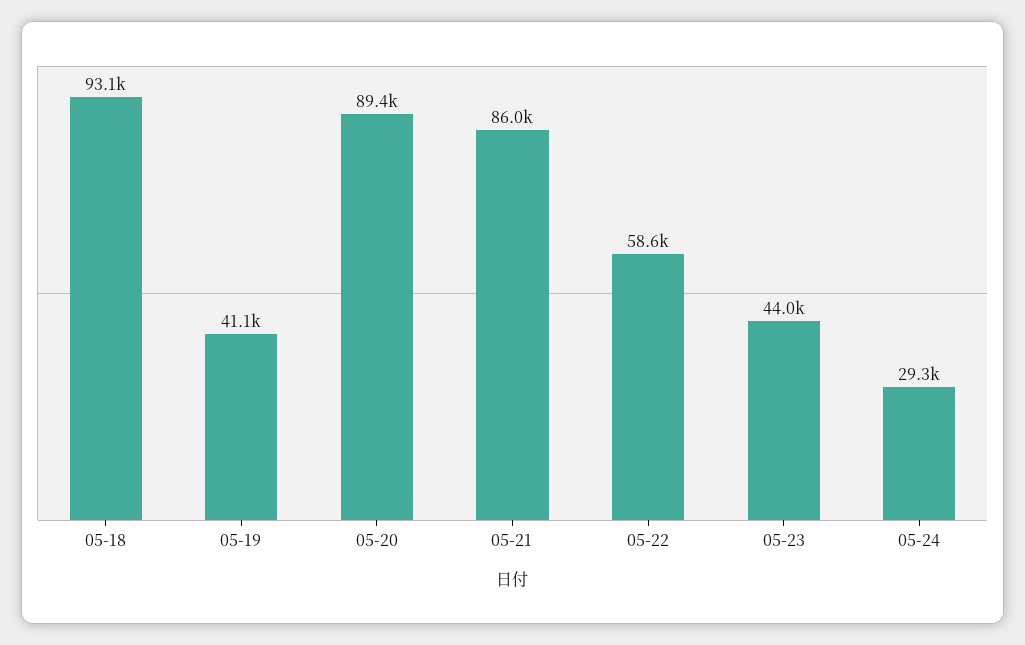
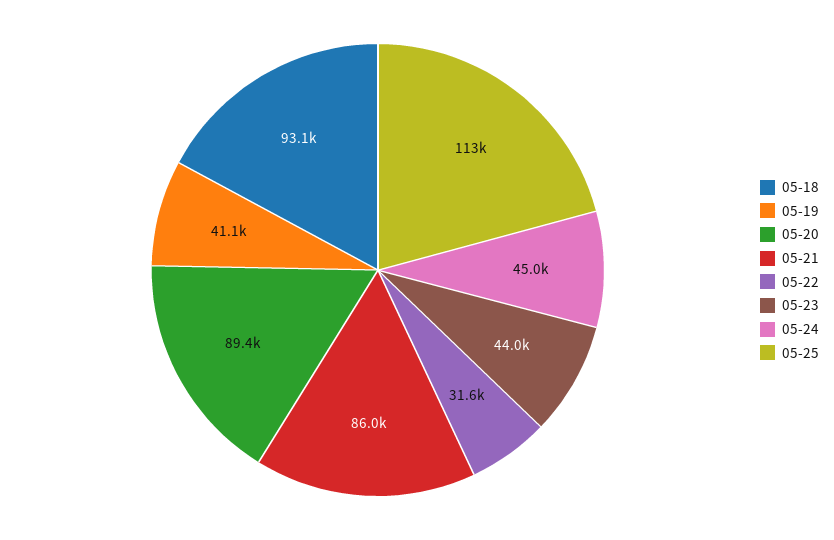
05-22: 58600 -> 31600
05-24: 29300 -> 45000
05-25: none -> 113000

